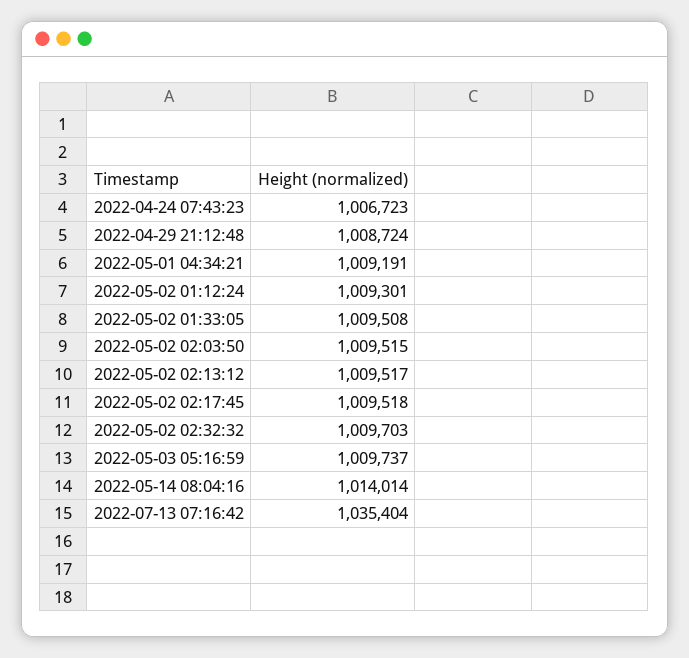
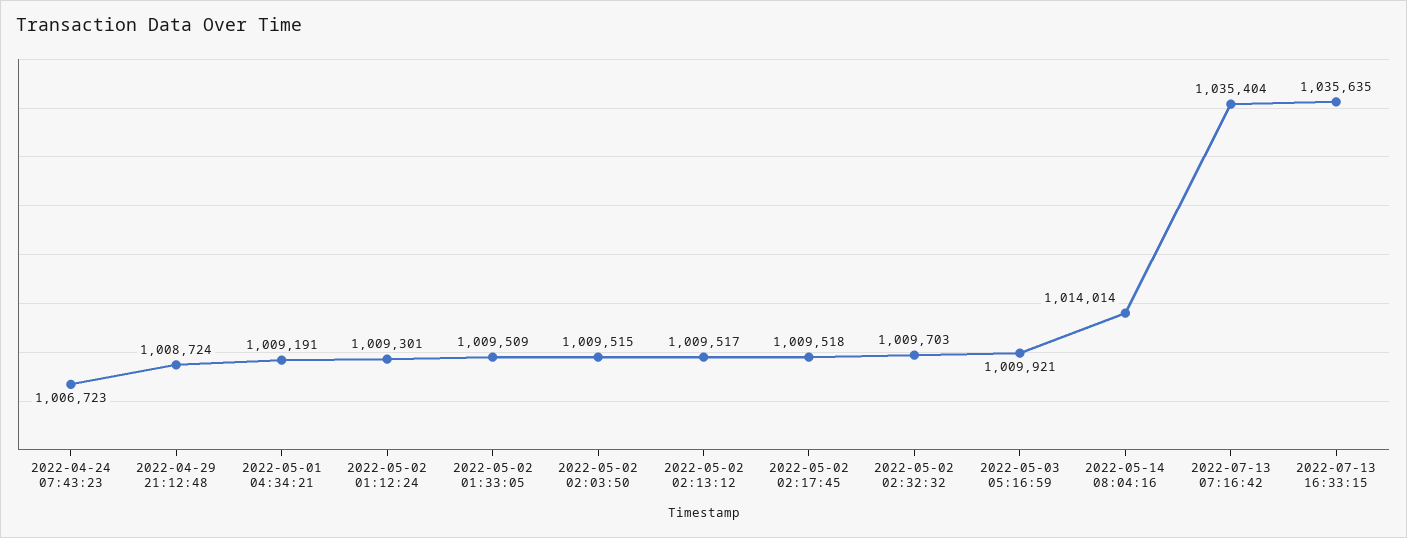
2022-05-02 01:33:05: 1009508 -> 1009509
2022-05-03 05:16:59: 1009737 -> 1009921
2022-07-13 16:33:15: none -> 1035635

